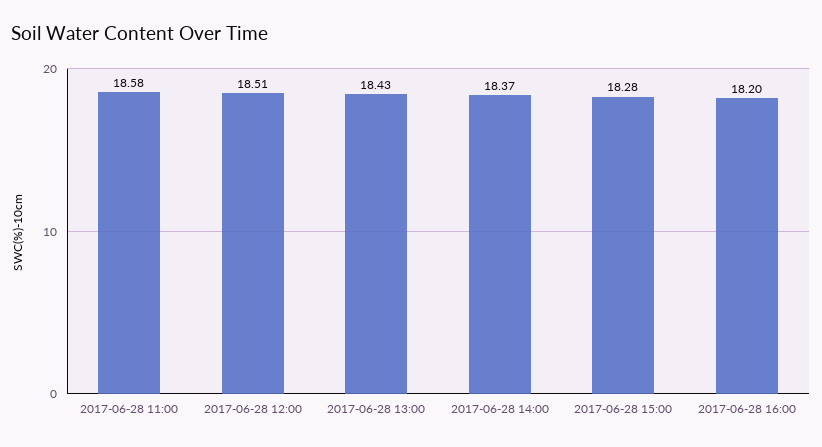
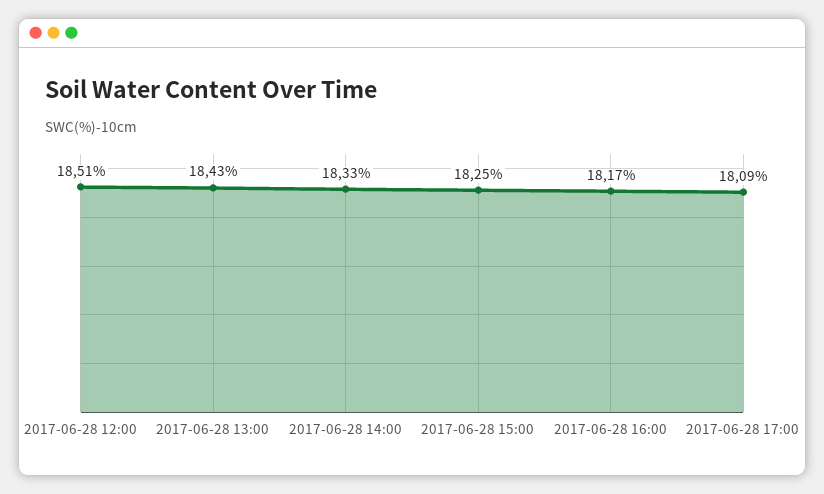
2017-06-28 11:00: 18.58 -> none
2017-06-28 14:00: 18.37 -> 18.33
2017-06-28 15:00: 18.28 -> 18.25
2017-06-28 16:00: 18.2 -> 18.17
2017-06-28 17:00: none -> 18.09

